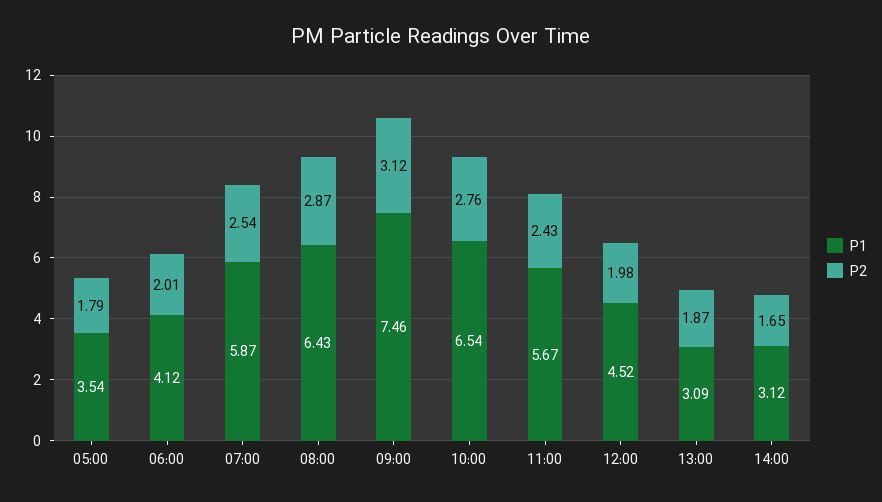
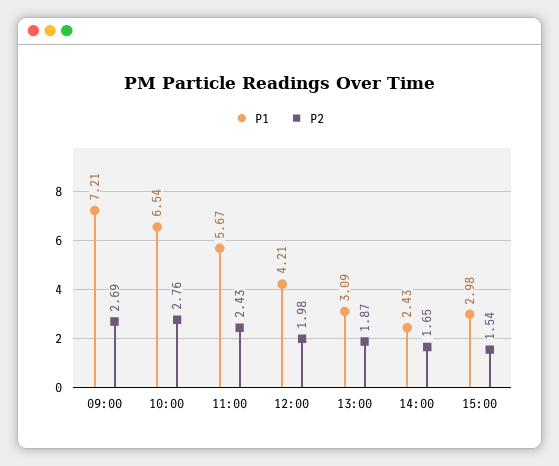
P1, 05:00: 3.54 -> none
P2, 05:00: 1.79 -> none
P1, 06:00: 4.12 -> none
P2, 06:00: 2.01 -> none
P1, 07:00: 5.87 -> none
P2, 07:00: 2.54 -> none
P1, 08:00: 6.43 -> none
P2, 08:00: 2.87 -> none
P1, 09:00: 7.46 -> 7.21
P2, 09:00: 3.12 -> 2.69
P1, 12:00: 4.52 -> 4.21
P1, 14:00: 3.12 -> 2.43
P1, 15:00: none -> 2.98
P2, 15:00: none -> 1.54

